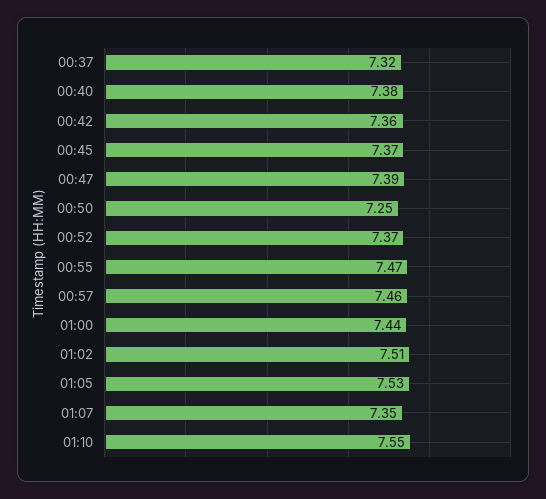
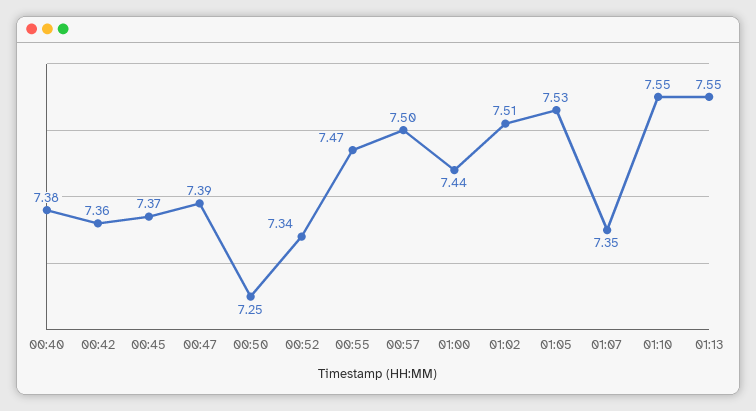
00:37: 7.32 -> none
00:52: 7.37 -> 7.34
00:57: 7.46 -> 7.5
01:13: none -> 7.55

